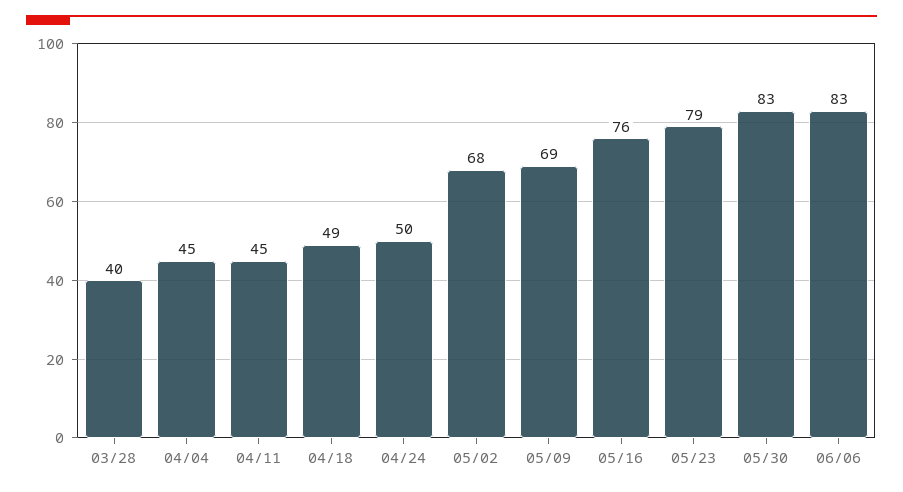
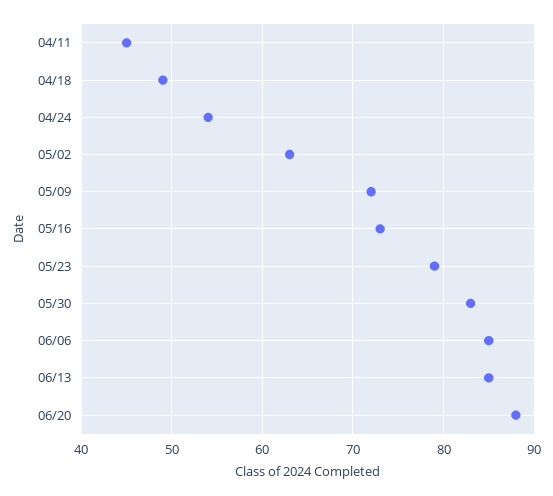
03/28: 40 -> none
04/04: 45 -> none
04/24: 50 -> 54
05/02: 68 -> 63
05/09: 69 -> 72
05/16: 76 -> 73
06/06: 83 -> 85
06/13: none -> 85
06/20: none -> 88

